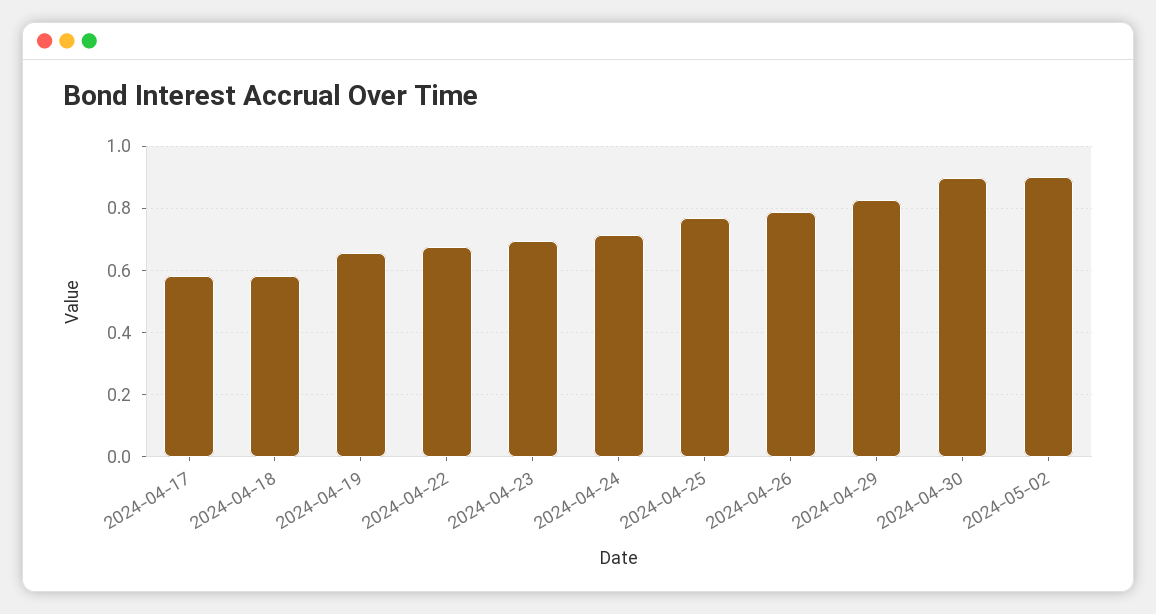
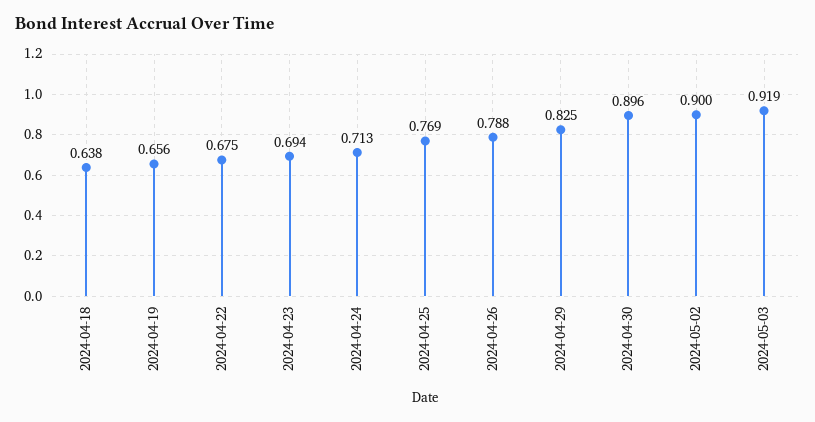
2024-04-17: 0.58 -> none
2024-04-18: 0.58 -> 0.638
2024-05-03: none -> 0.919

